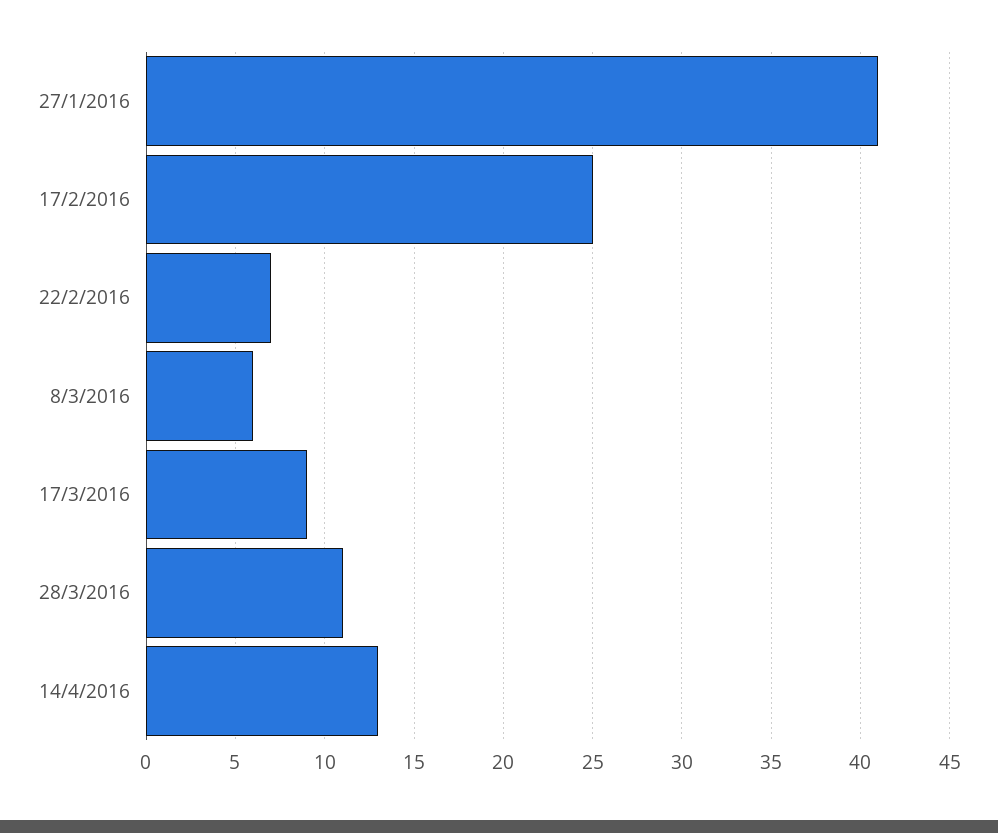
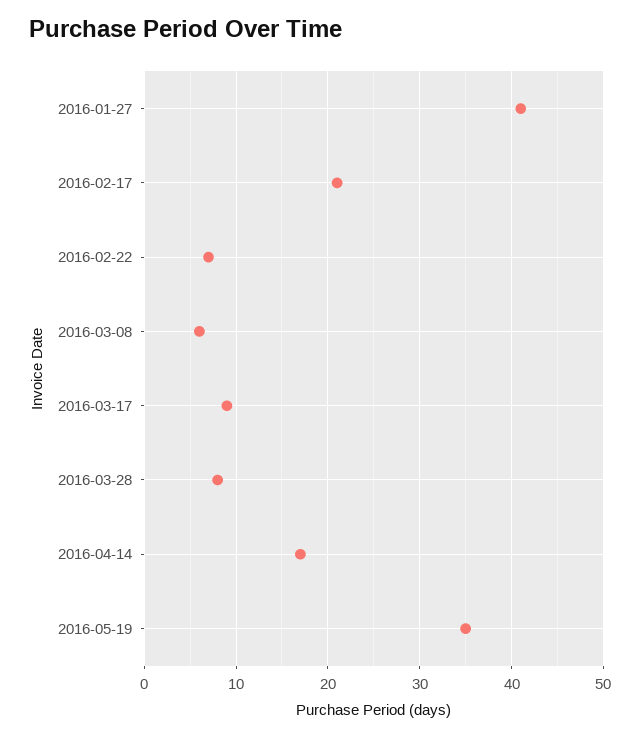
17/2/2016: 25 -> 21
28/3/2016: 11 -> 8
14/4/2016: 13 -> 17
2016-05-19: none -> 35

